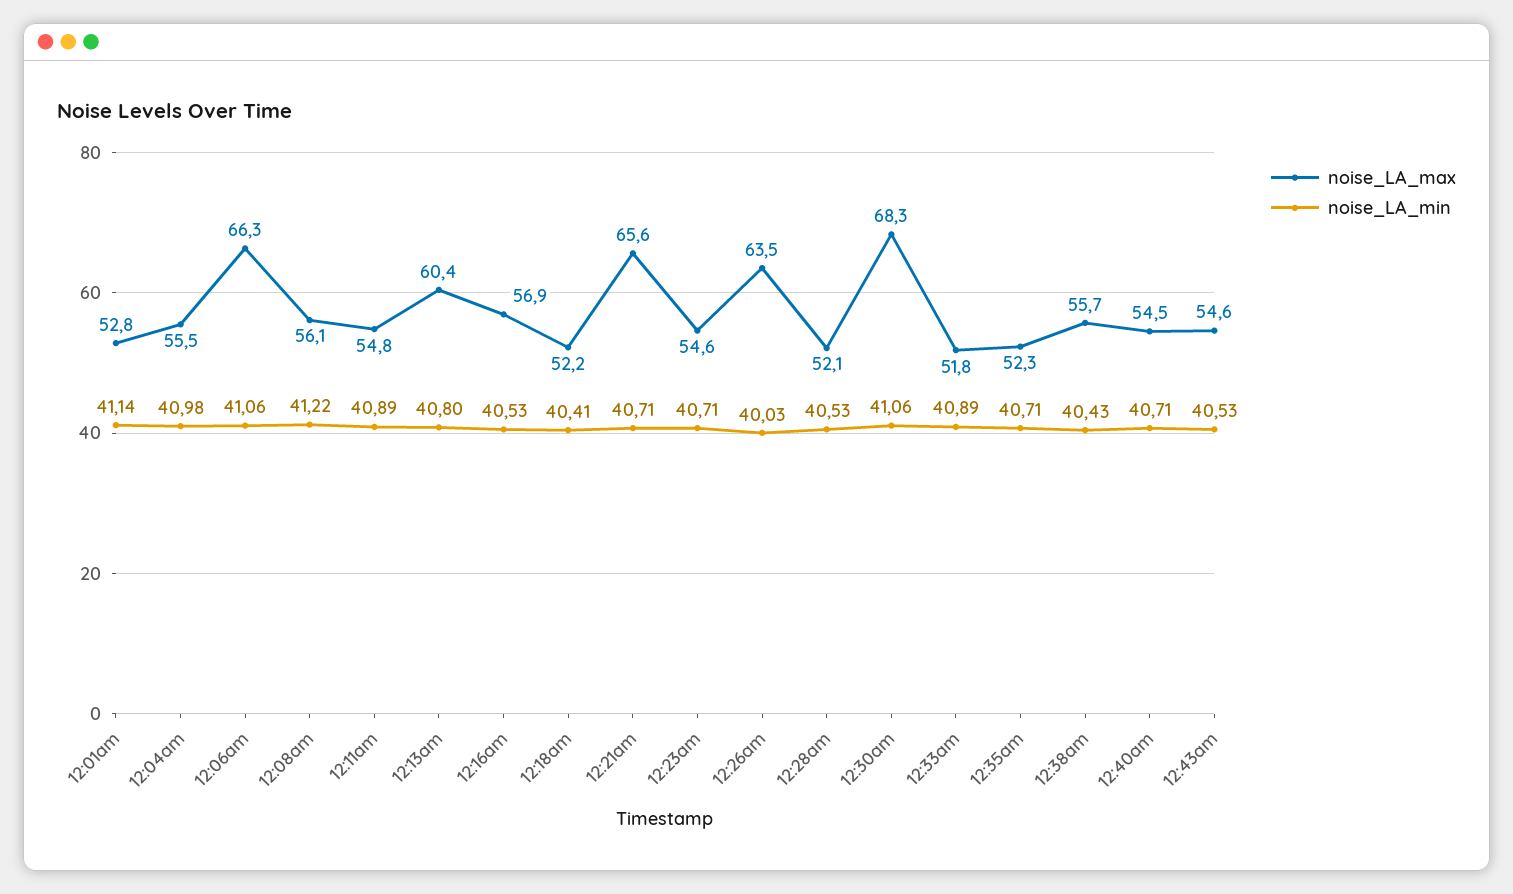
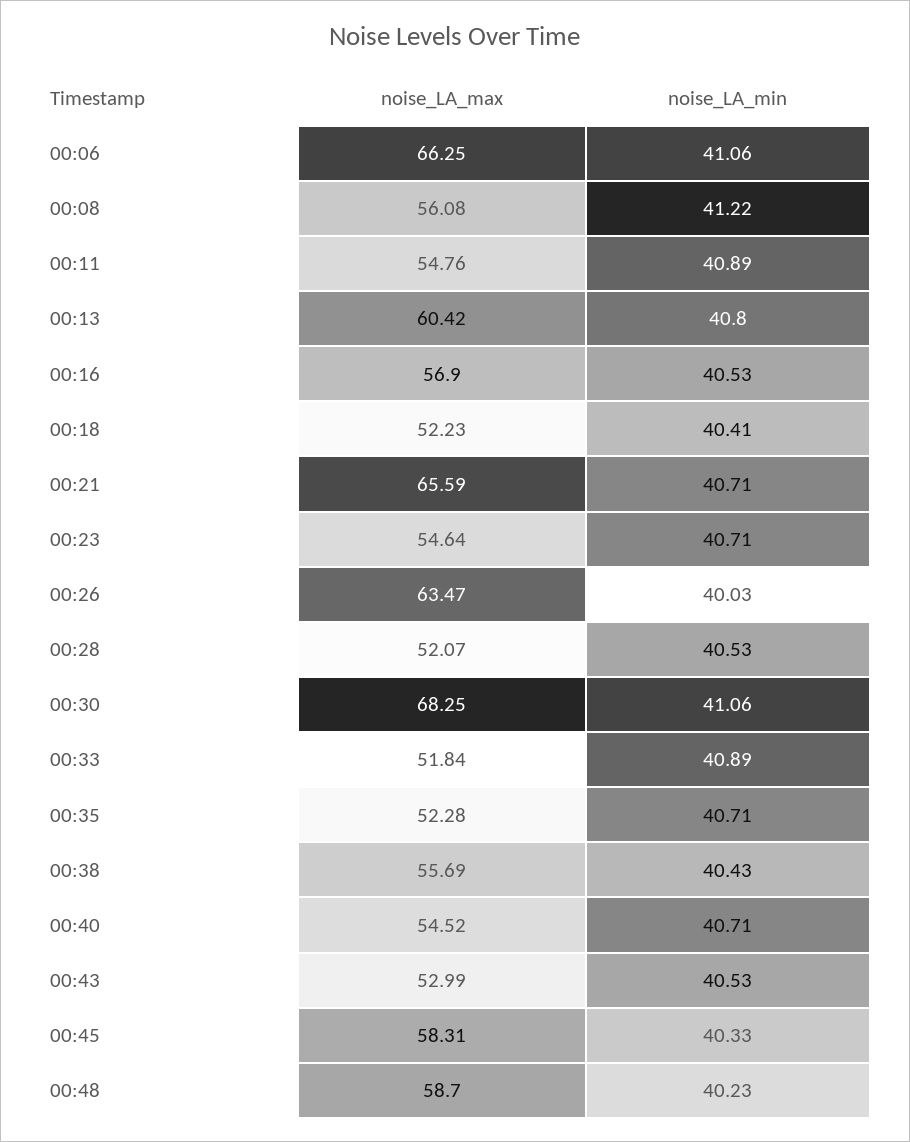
noise_LA_max, 12:01am: 52.8 -> none
noise_LA_min, 12:01am: 41.14 -> none
noise_LA_max, 12:04am: 55.5 -> none
noise_LA_min, 12:04am: 40.98 -> none
noise_LA_max, 12:43am: 54.6 -> 52.99
noise_LA_max, 00:45: none -> 58.31
noise_LA_min, 00:45: none -> 40.33
noise_LA_max, 00:48: none -> 58.7
noise_LA_min, 00:48: none -> 40.23

